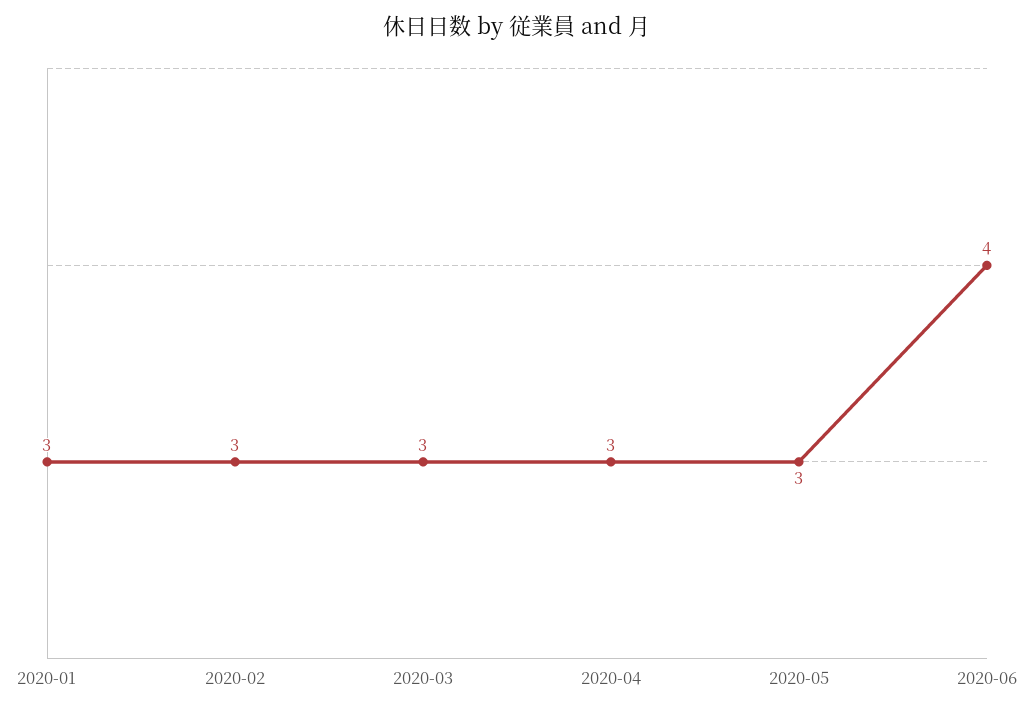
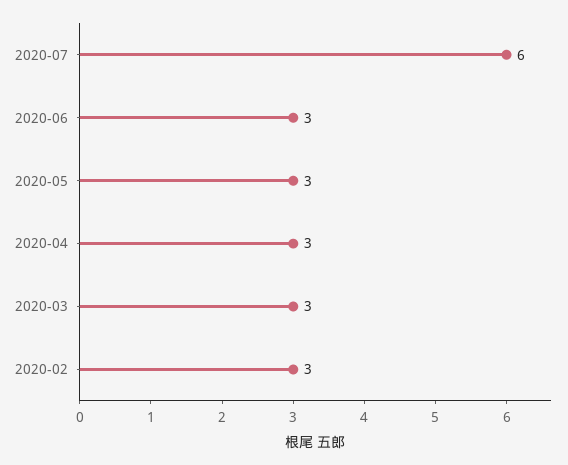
2020-01: 3 -> none
2020-06: 4 -> 3
2020-07: none -> 6

